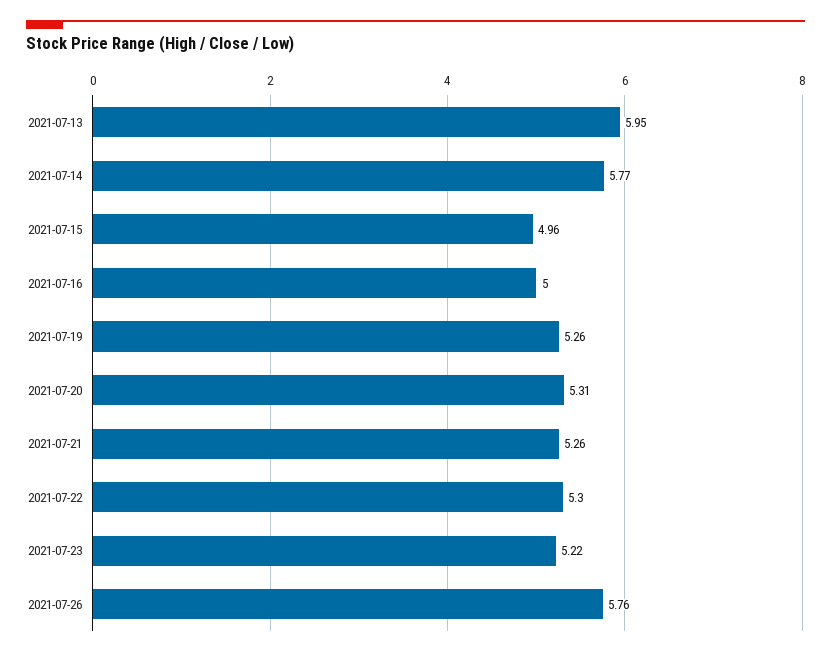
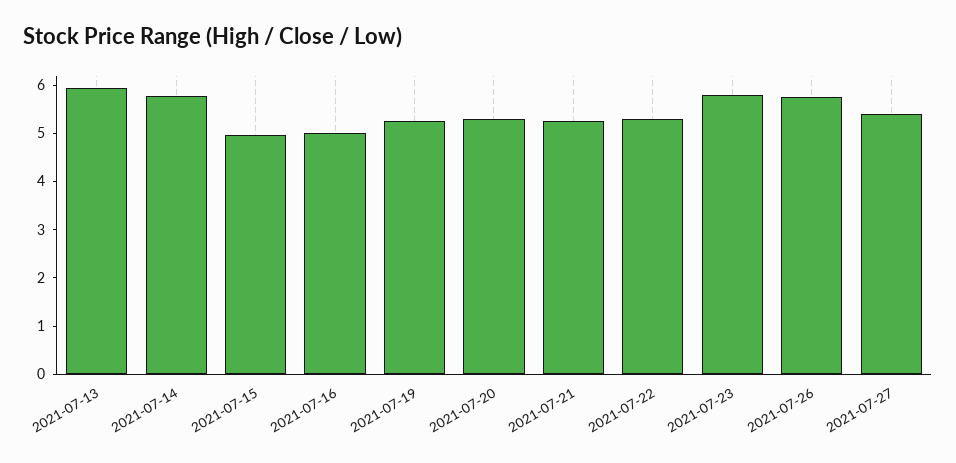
2021-07-23: 5.22 -> 5.8
2021-07-27: none -> 5.4

